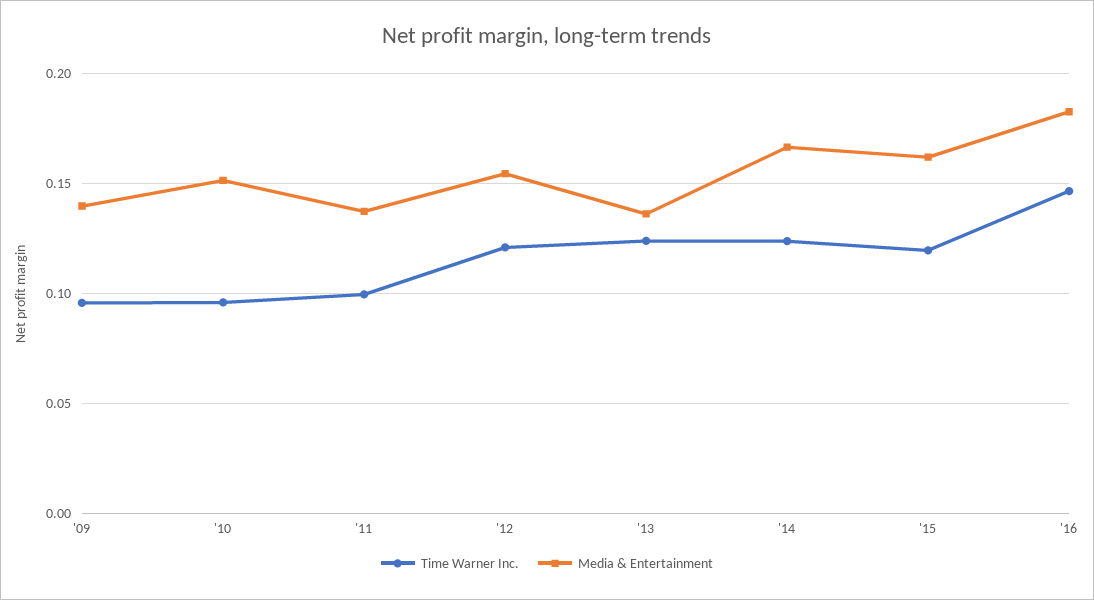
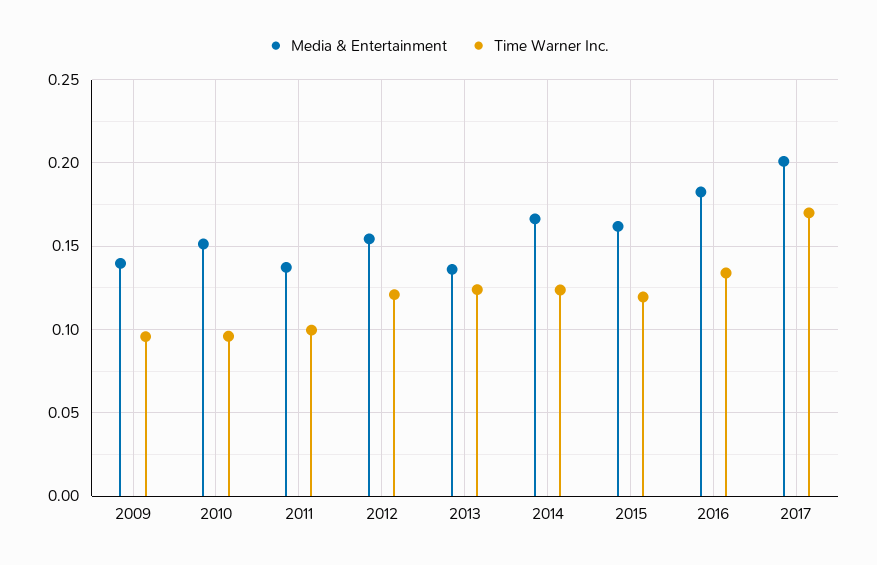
Time Warner Inc., '16: 0.145 -> 0.135
Media & Entertainment, 2017: none -> 0.2
Time Warner Inc., 2017: none -> 0.17

